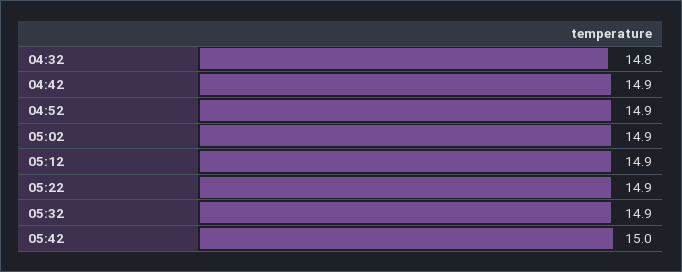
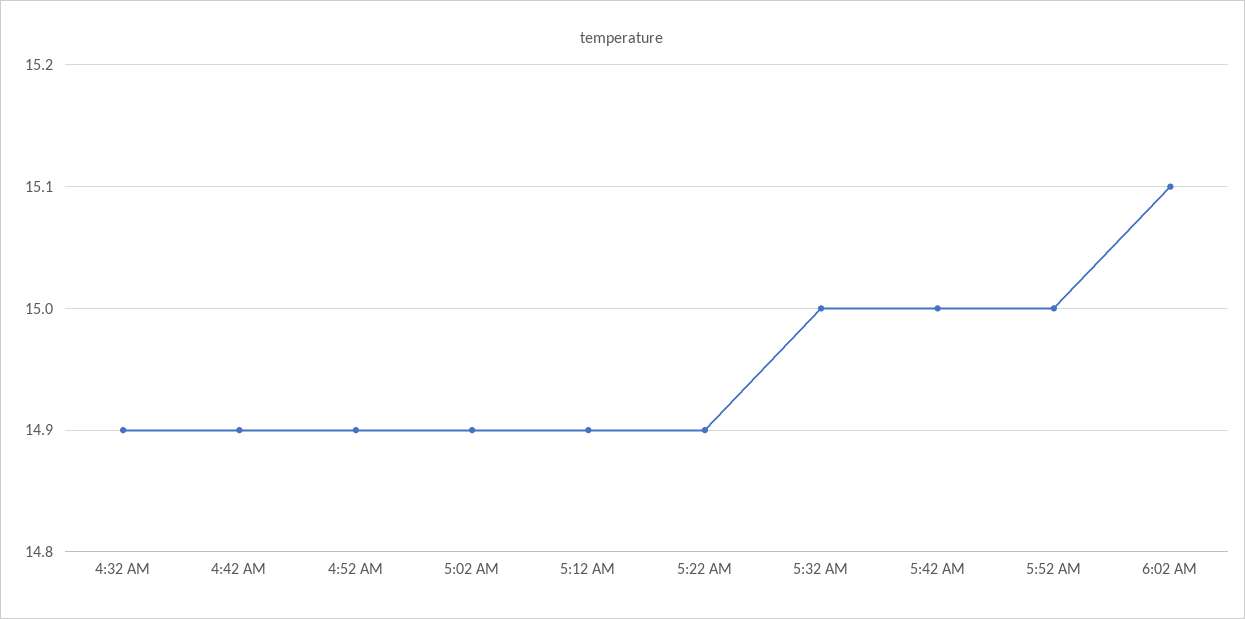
04:32: 14.8 -> 14.9
05:32: 14.9 -> 15
5:52 AM: none -> 15
6:02 AM: none -> 15.1

